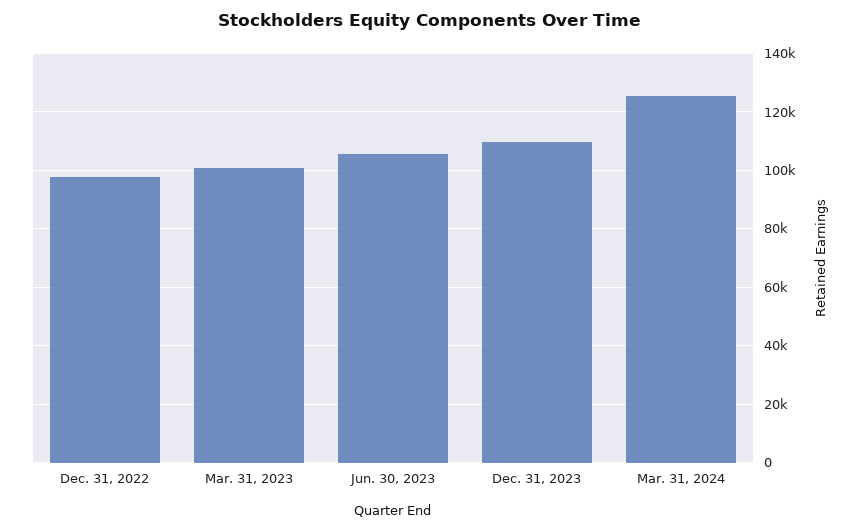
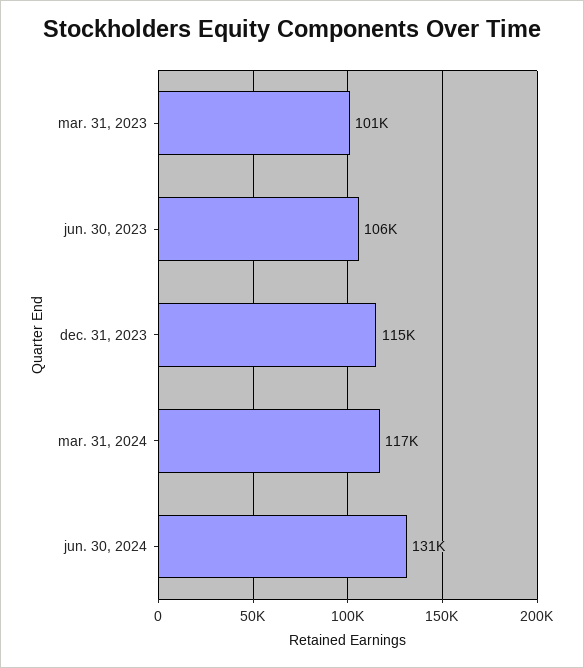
Dec. 31, 2022: 97500 -> none
Dec. 31, 2023: 110000 -> 115000
Mar. 31, 2024: 125000 -> 117000
jun. 30, 2024: none -> 131000

